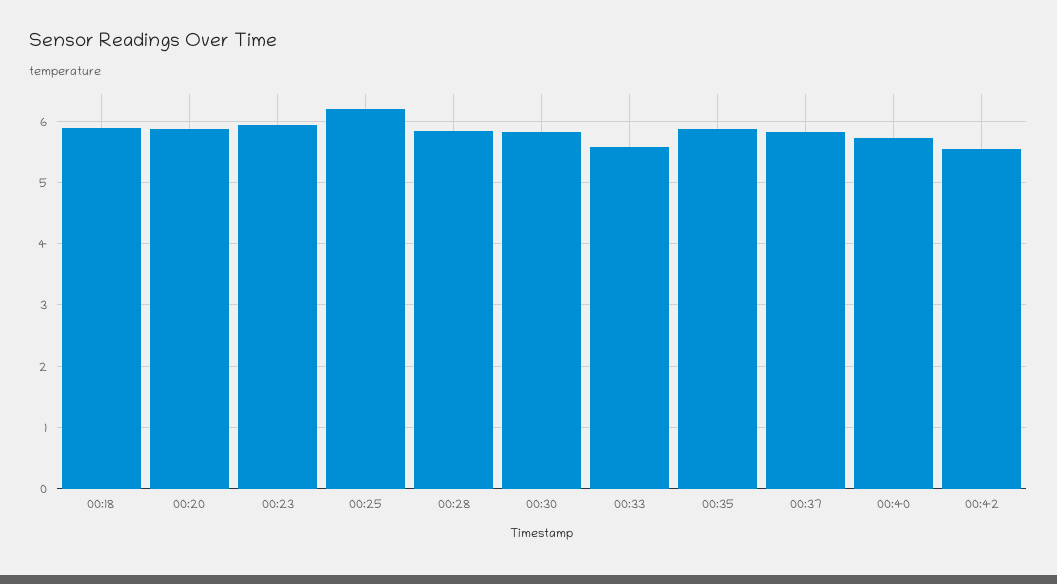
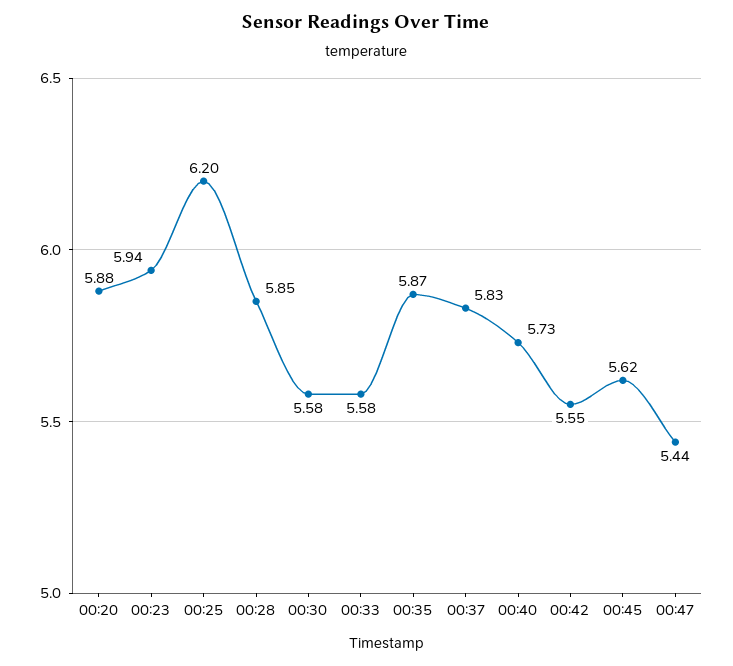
00:18: 5.9 -> none
00:30: 5.8 -> 5.58
00:45: none -> 5.62
00:47: none -> 5.44

